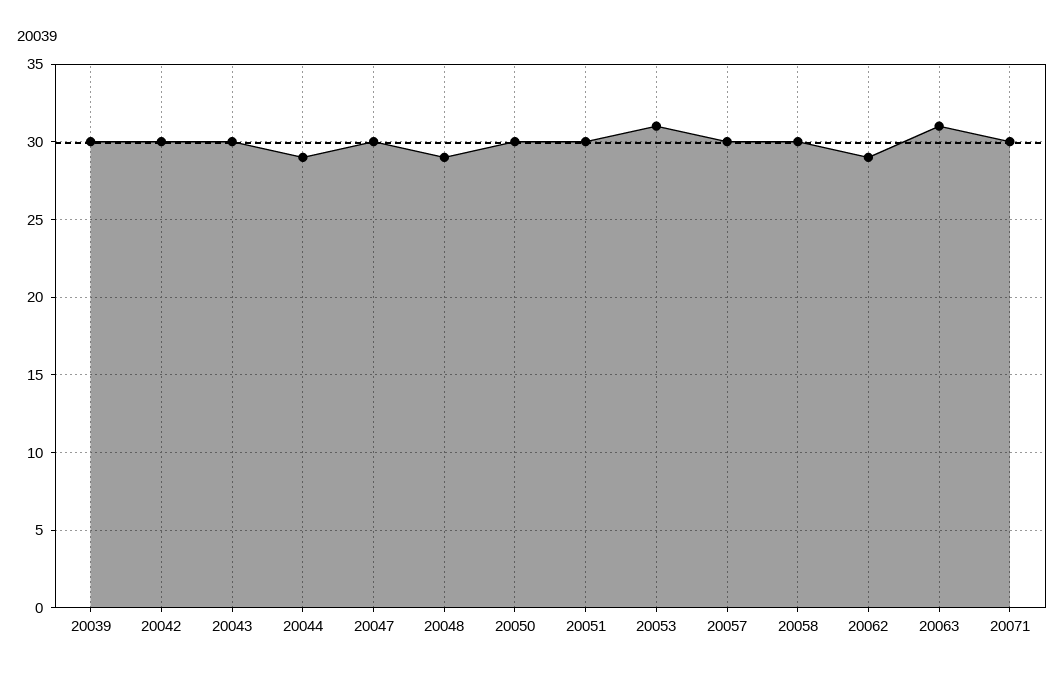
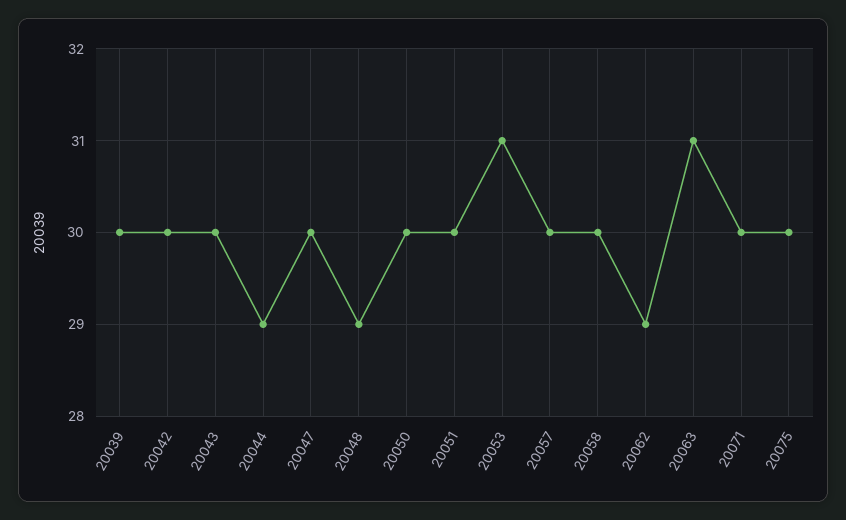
20075: none -> 30

